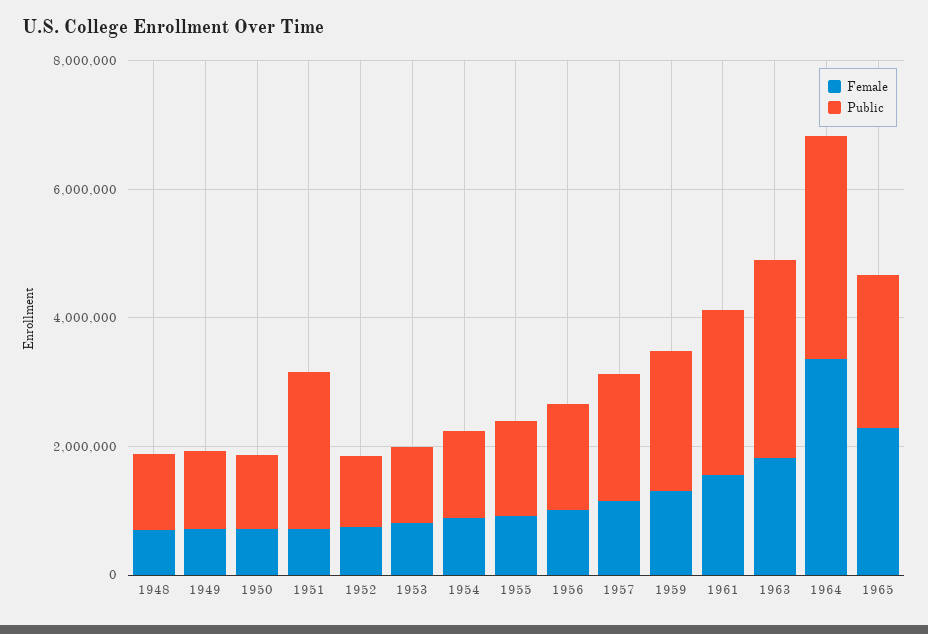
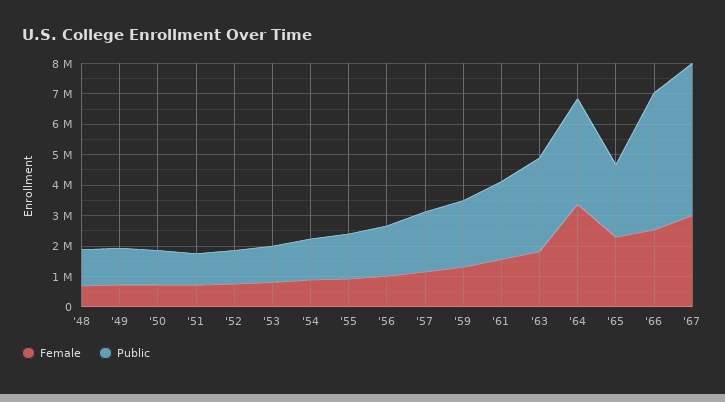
Public, 1951: 2500000 -> 1000000
Female, '66: none -> 2500000
Public, '66: none -> 4500000
Female, '67: none -> 3000000
Public, '67: none -> 5000000

